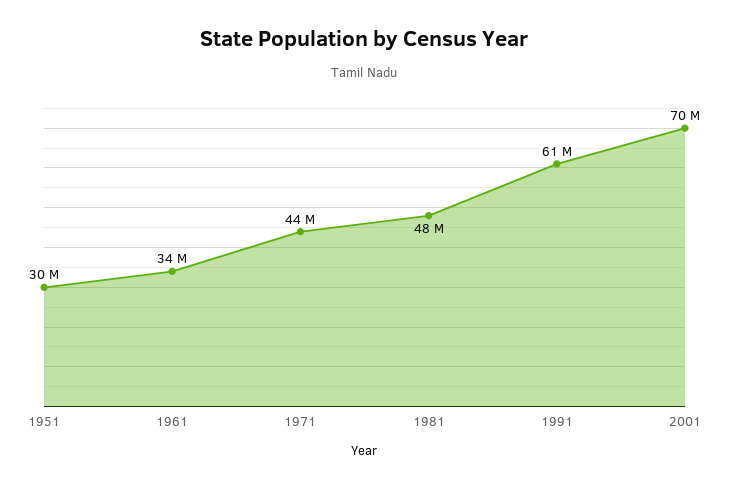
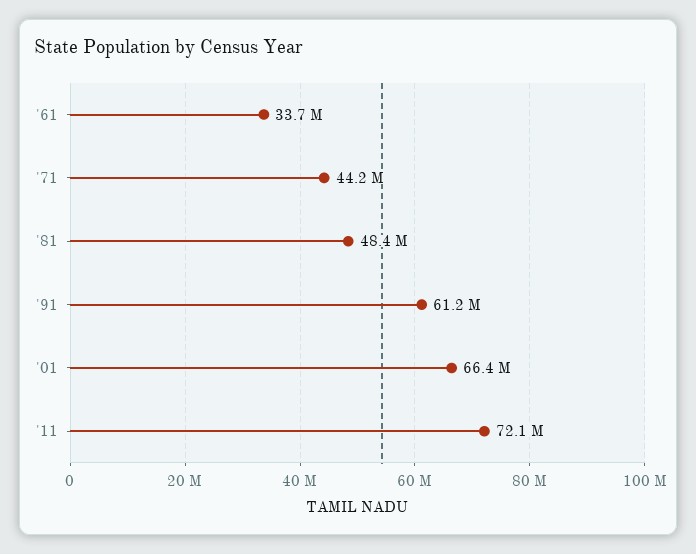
1951: 30000000 -> none
2001: 70000000 -> 66400000
'11: none -> 72100000

